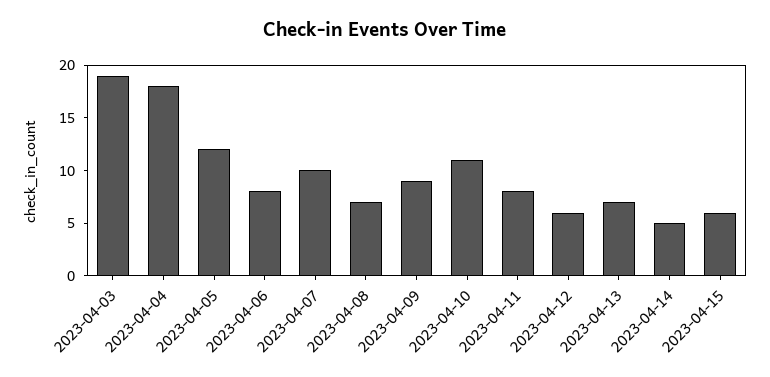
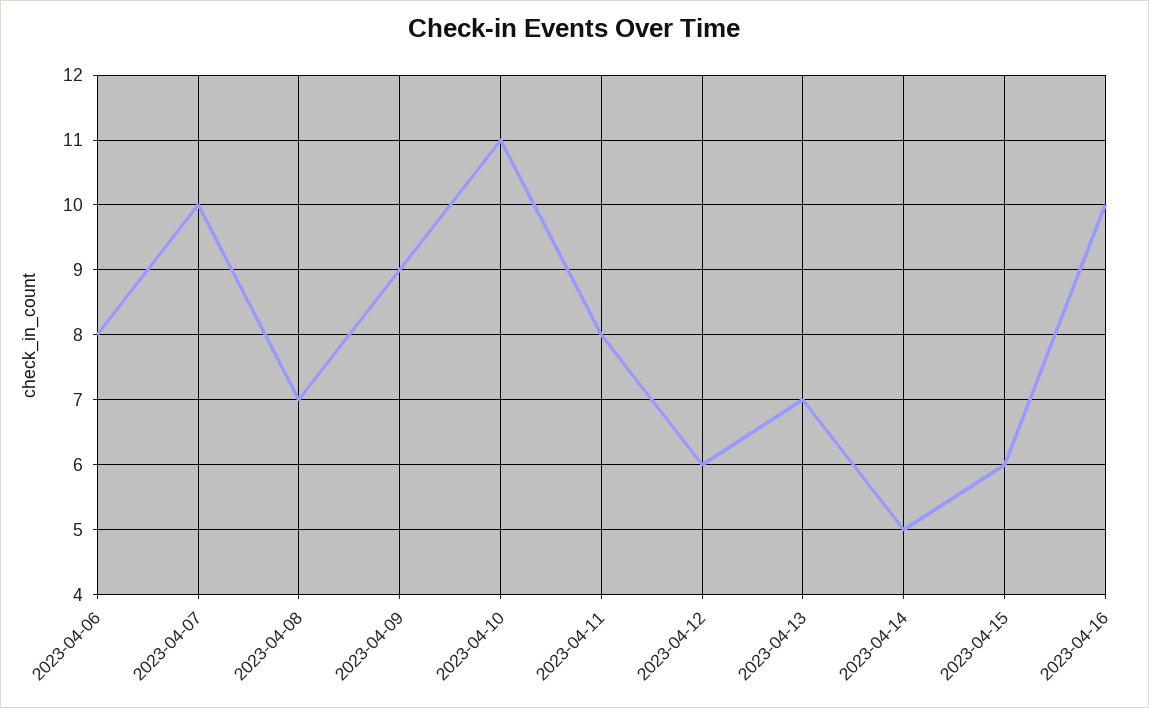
2023-04-03: 19 -> none
2023-04-04: 18 -> none
2023-04-05: 12 -> none
2023-04-16: none -> 10

